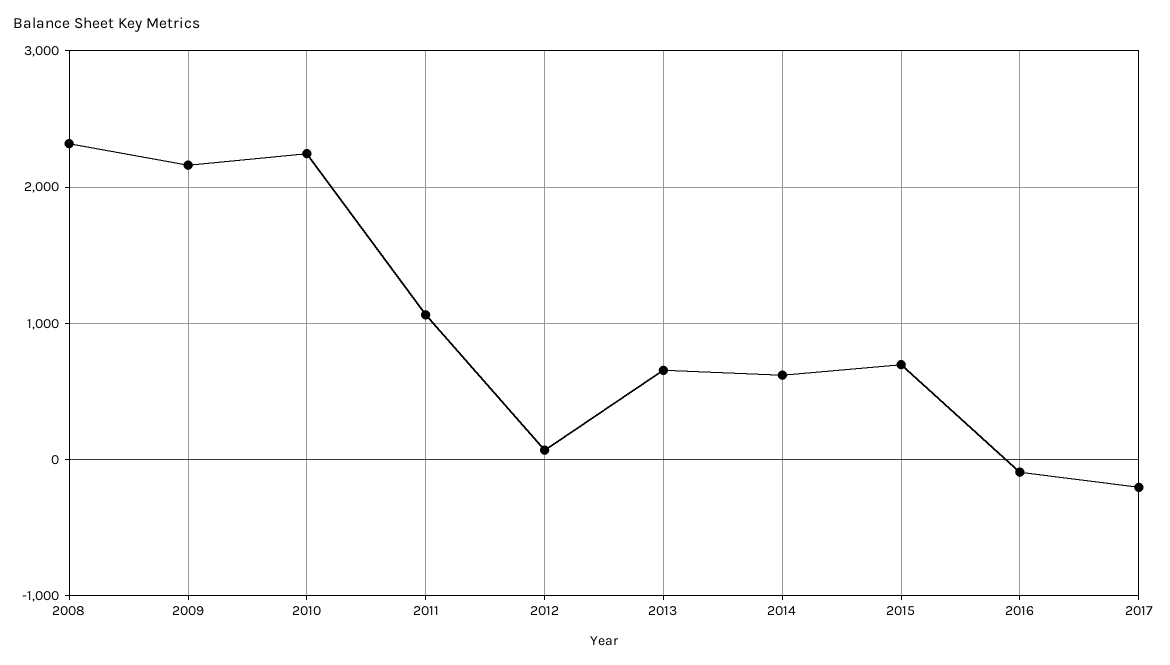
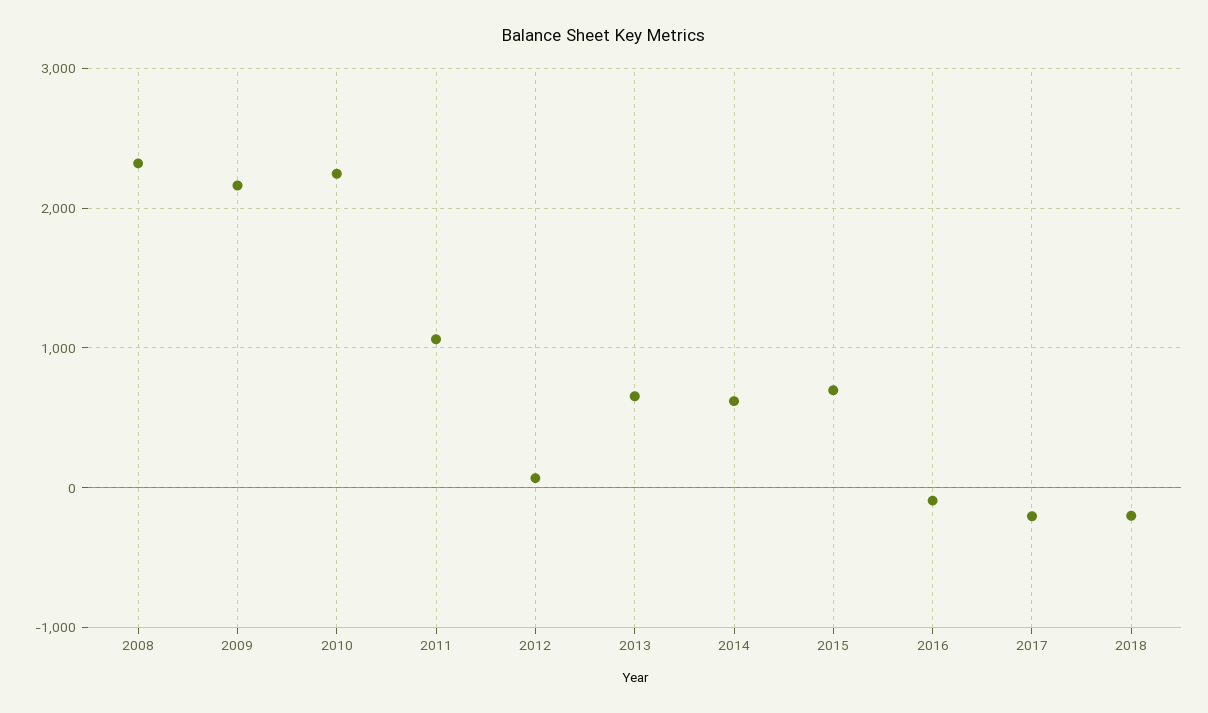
2018: none -> -200

